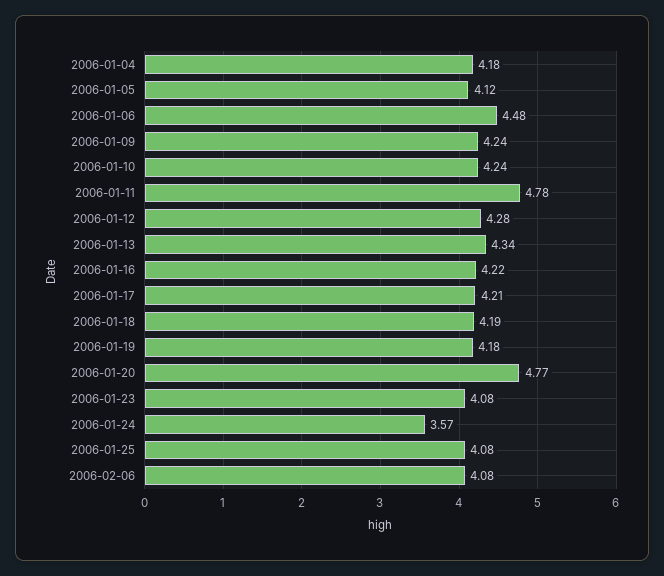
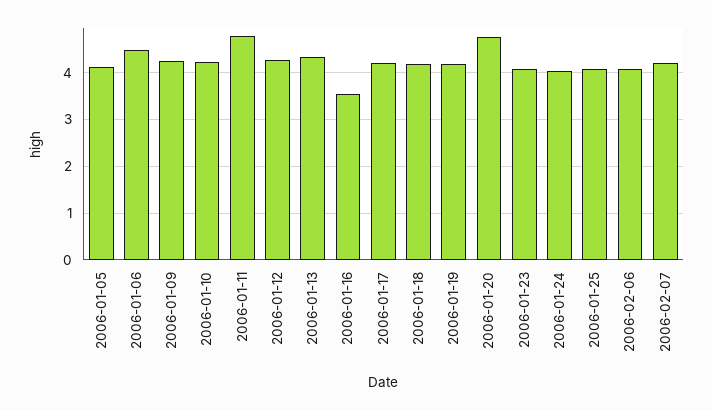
2006-01-04: 4.18 -> none
2006-01-16: 4.22 -> 3.6
2006-01-24: 3.57 -> 4
2006-02-07: none -> 4.2

